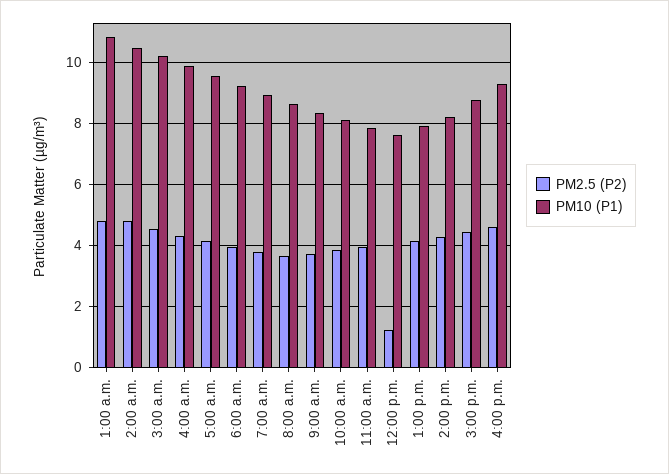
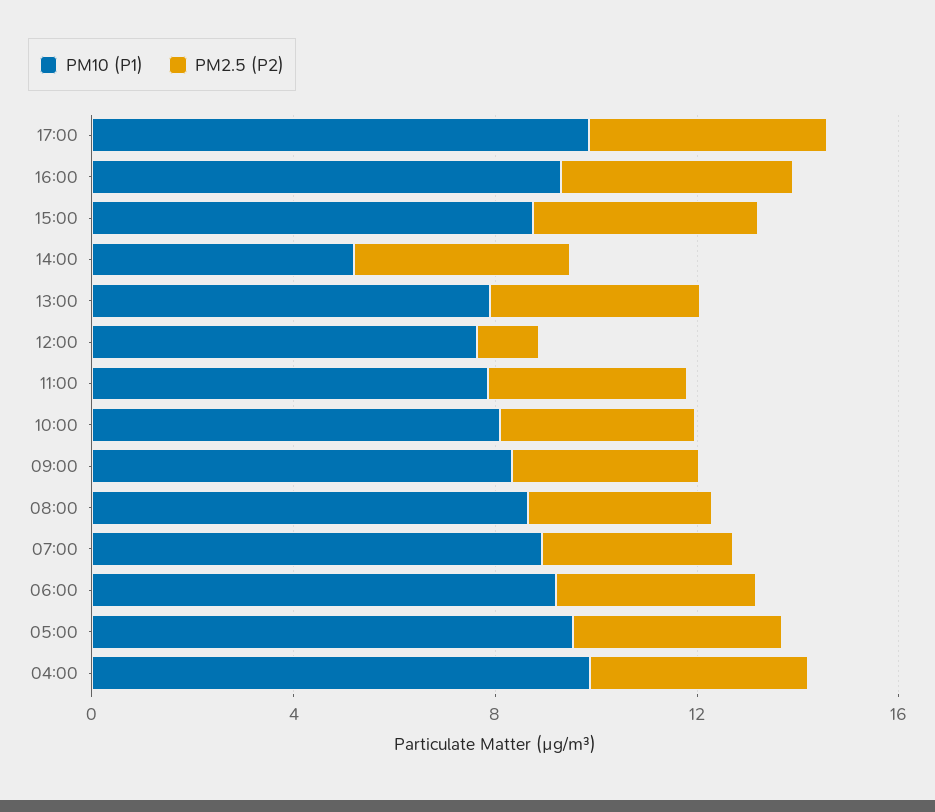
PM2.5 (P2), 1:00 a.m.: 4.8 -> none
PM10 (P1), 1:00 a.m.: 10.8 -> none
PM2.5 (P2), 2:00 a.m.: 4.8 -> none
PM10 (P1), 2:00 a.m.: 10.4 -> none
PM2.5 (P2), 3:00 a.m.: 4.6 -> none
PM10 (P1), 3:00 a.m.: 10.2 -> none
PM10 (P1), 2:00 p.m.: 8.2 -> 5
PM10 (P1), 17:00: none -> 10
PM2.5 (P2), 17:00: none -> 5

